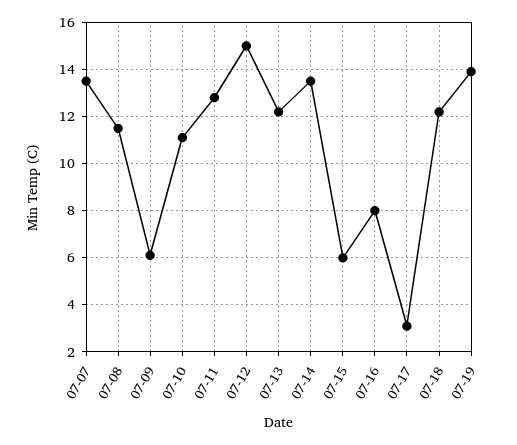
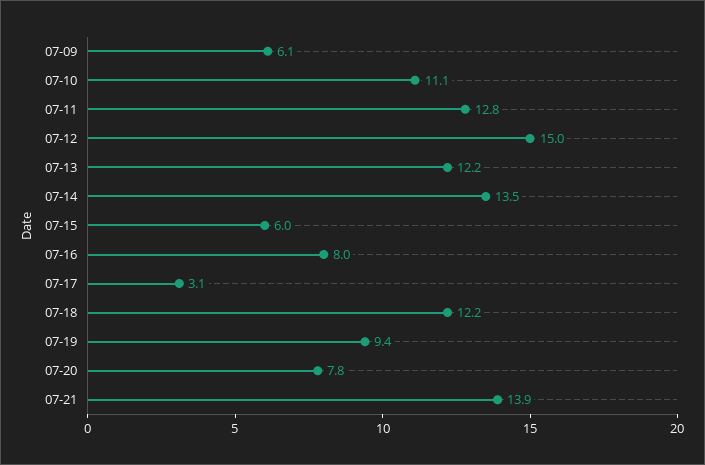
07-07: 13.5 -> none
07-08: 11.5 -> none
07-19: 14 -> 9.4
07-20: none -> 7.8
07-21: none -> 13.9

